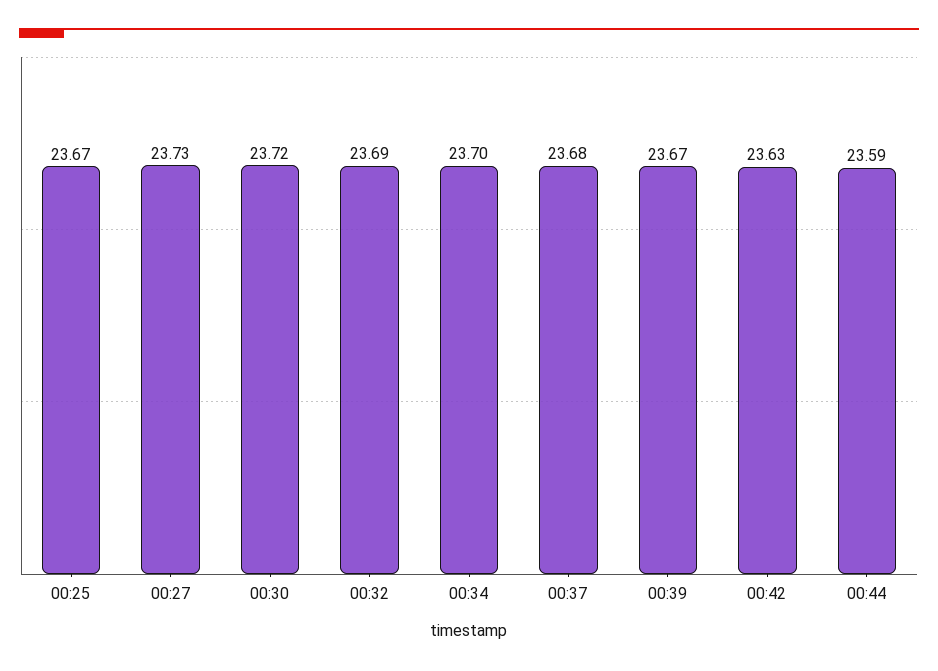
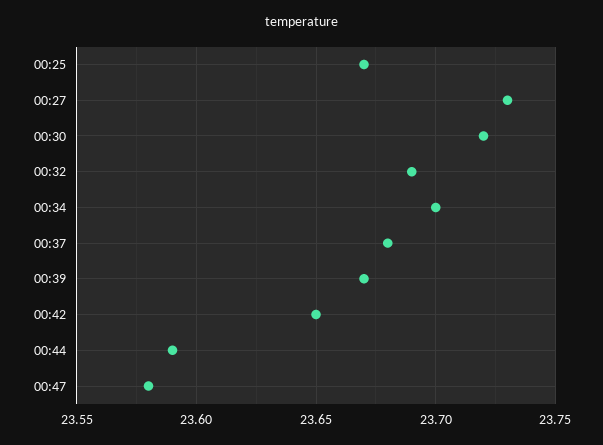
00:42: 23.63 -> 23.65
00:47: none -> 23.58

